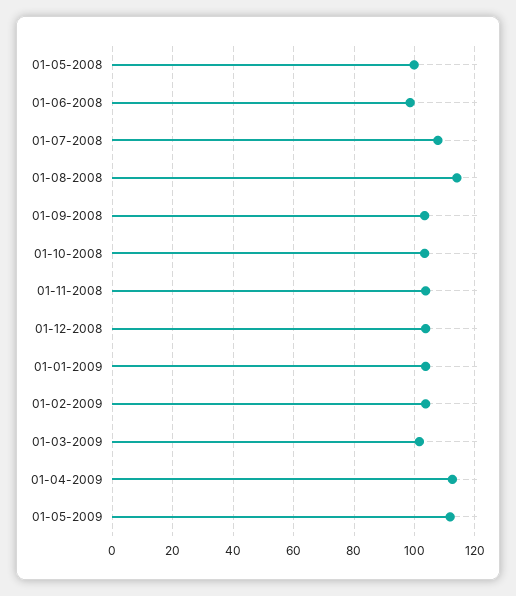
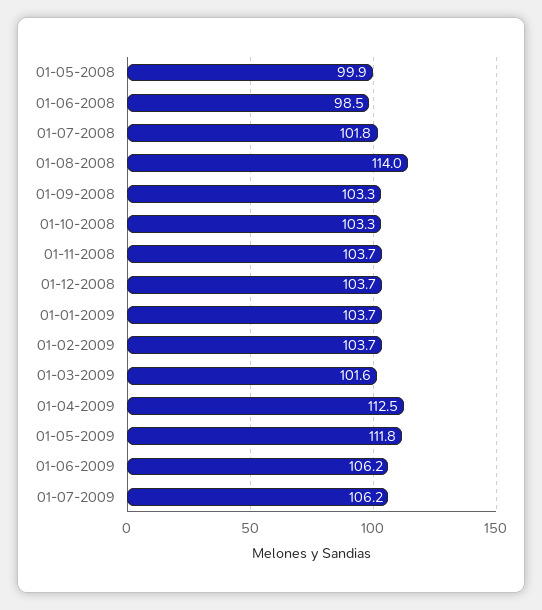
01-07-2008: 108 -> 101.8
01-06-2009: none -> 106.2
01-07-2009: none -> 106.2

